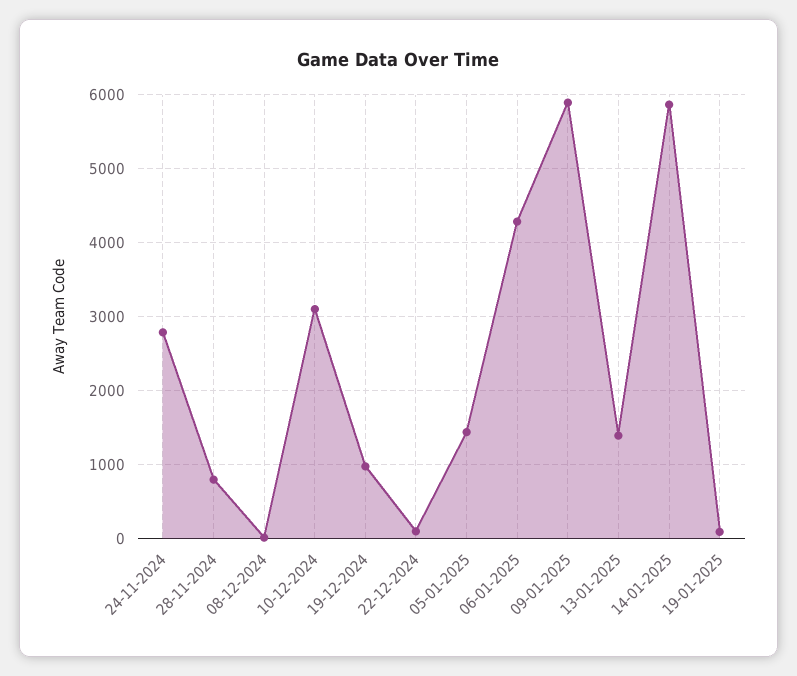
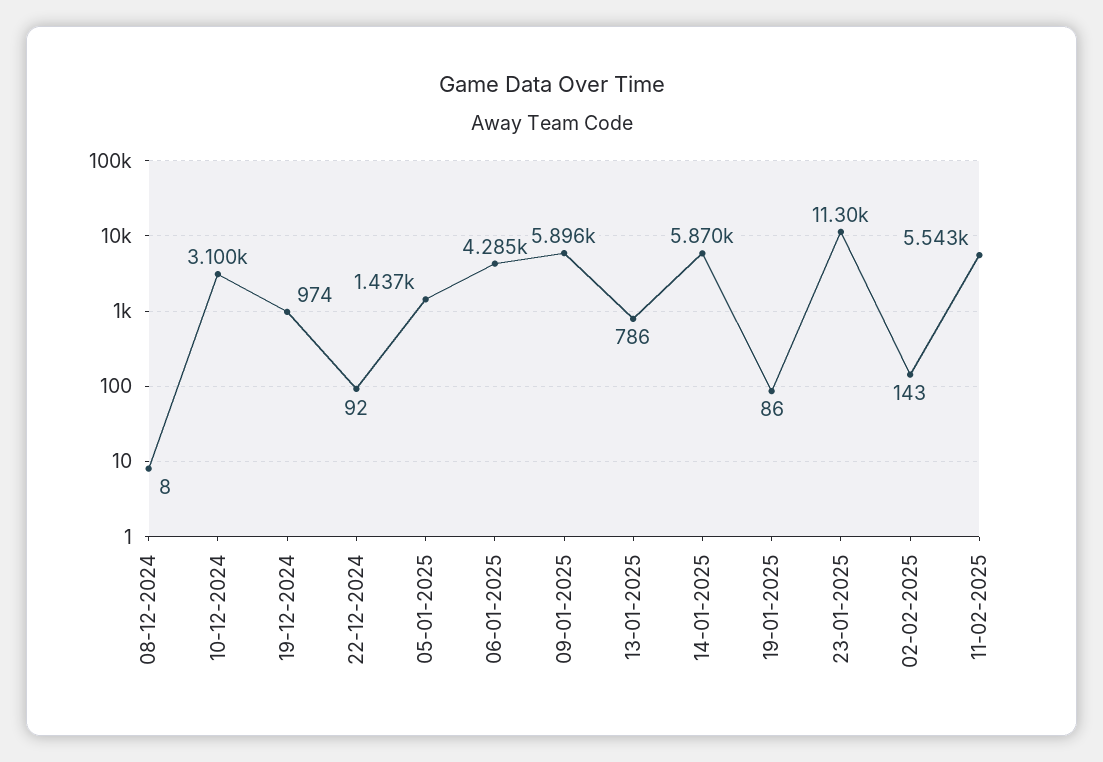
24-11-2024: 2800 -> none
28-11-2024: 800 -> none
13-01-2025: 1400 -> 786
23-01-2025: none -> 11300
02-02-2025: none -> 143
11-02-2025: none -> 5543

